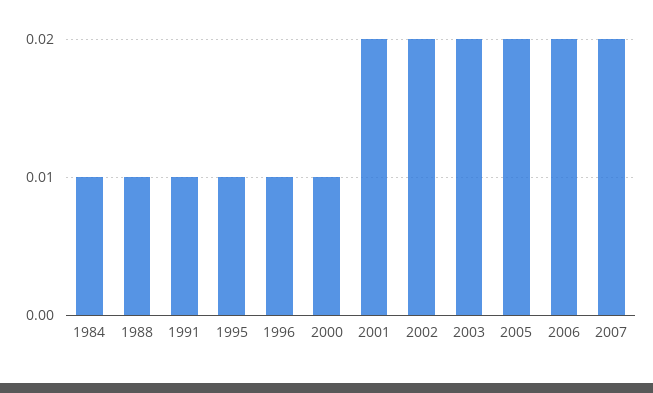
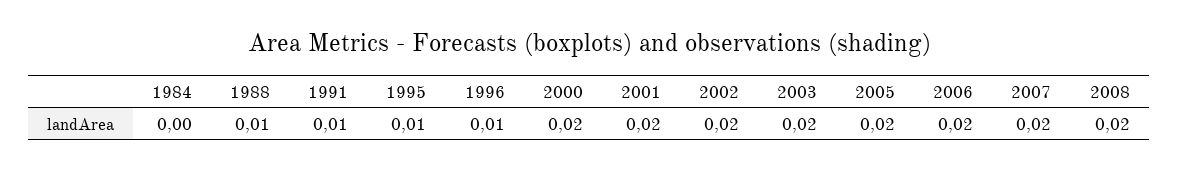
1984: 0.01 -> 0
2000: 0.01 -> 0.02
2008: none -> 0.02

